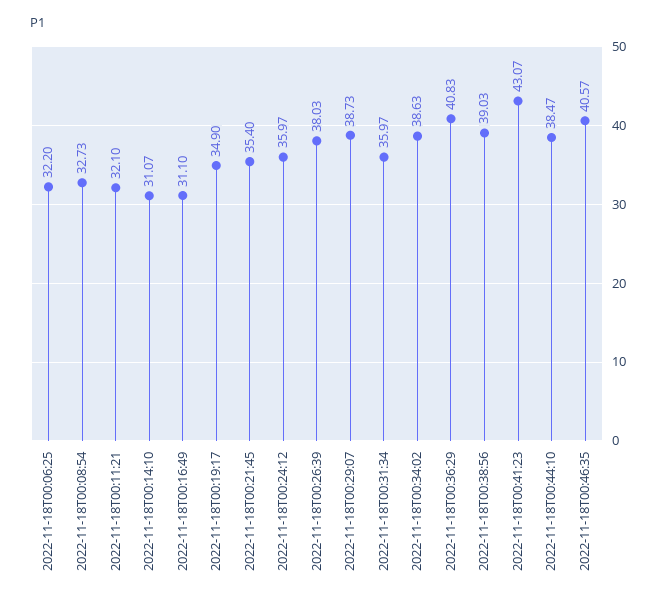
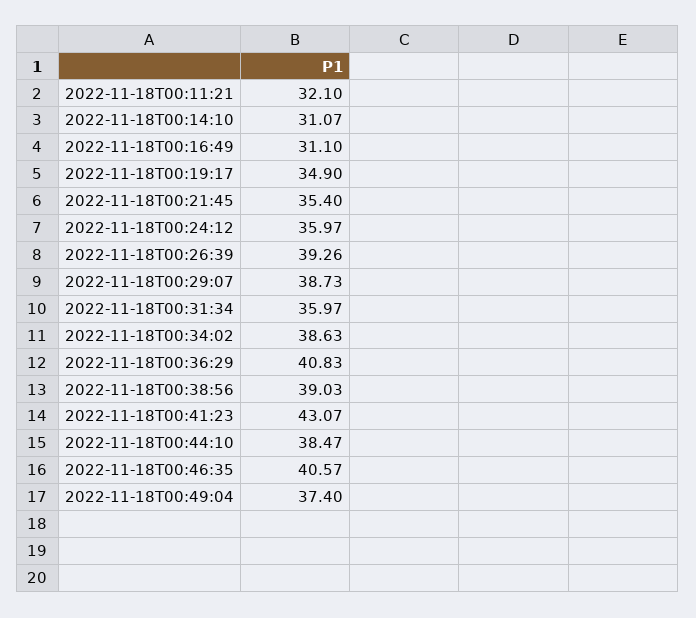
2022-11-18T00:06:25: 32.2 -> none
2022-11-18T00:08:54: 32.73 -> none
2022-11-18T00:26:39: 38.03 -> 39.26
2022-11-18T00:49:04: none -> 37.4

